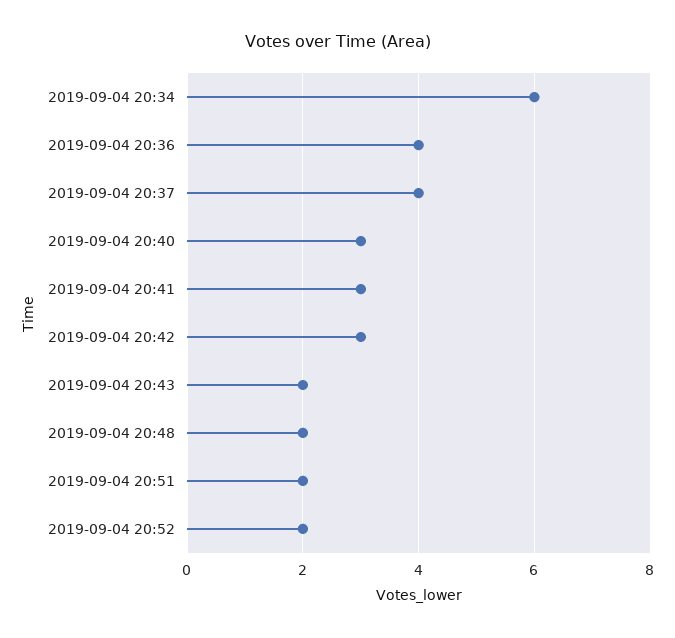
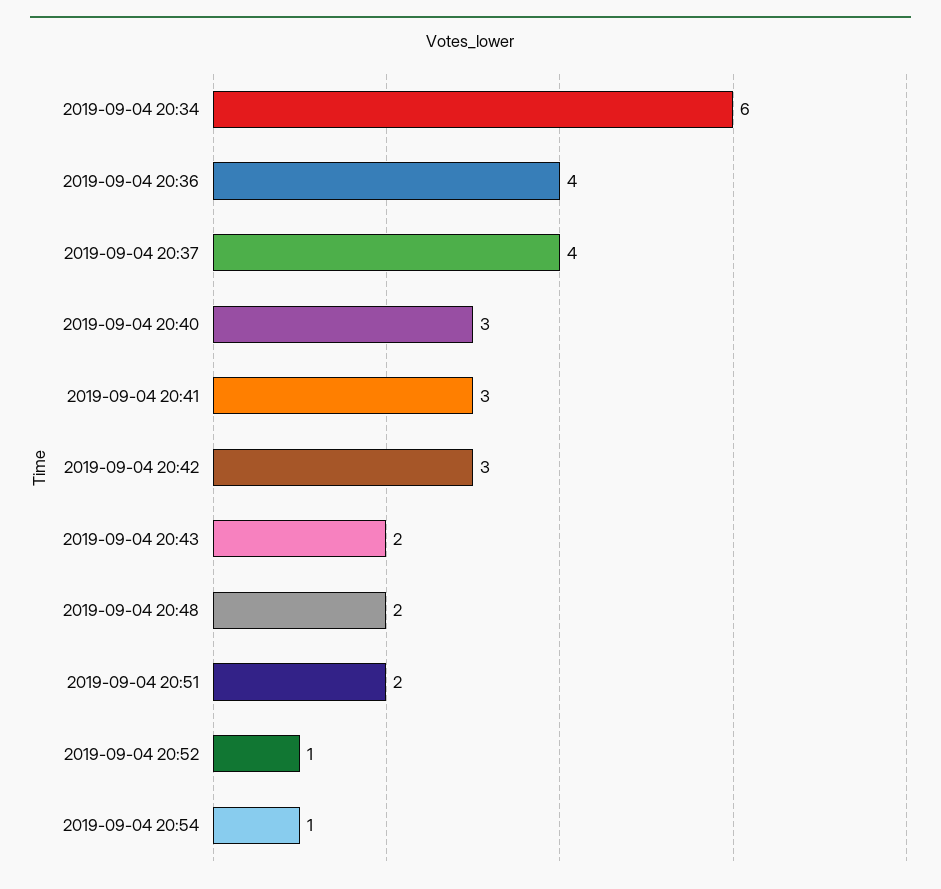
2019-09-04 20:52: 2 -> 1
2019-09-04 20:54: none -> 1

